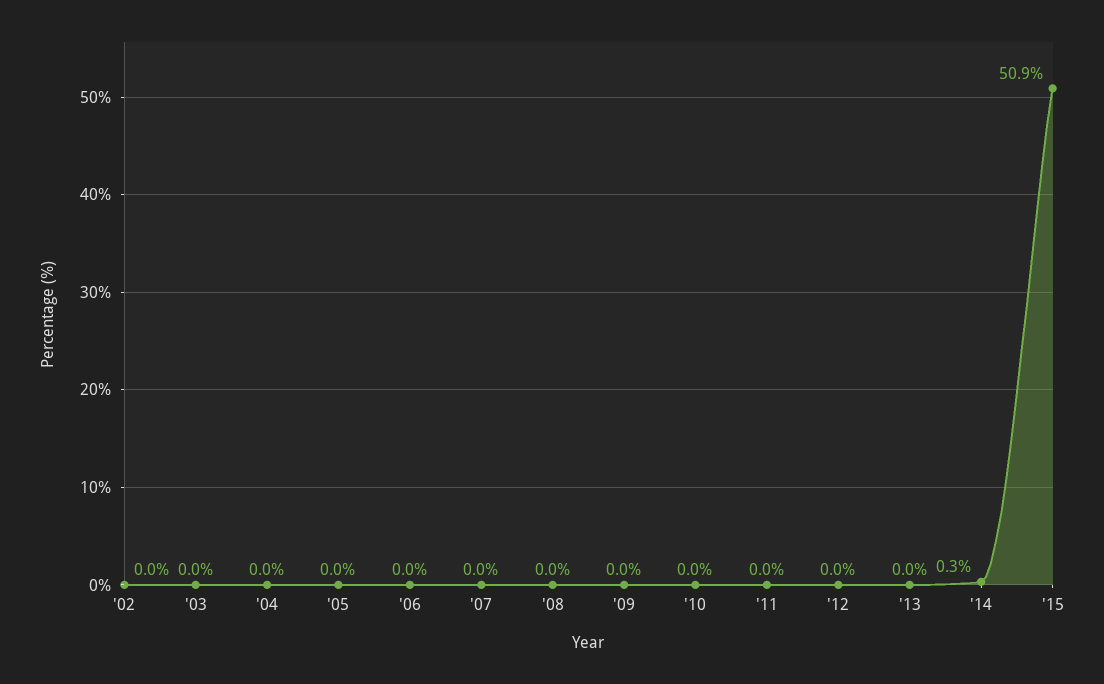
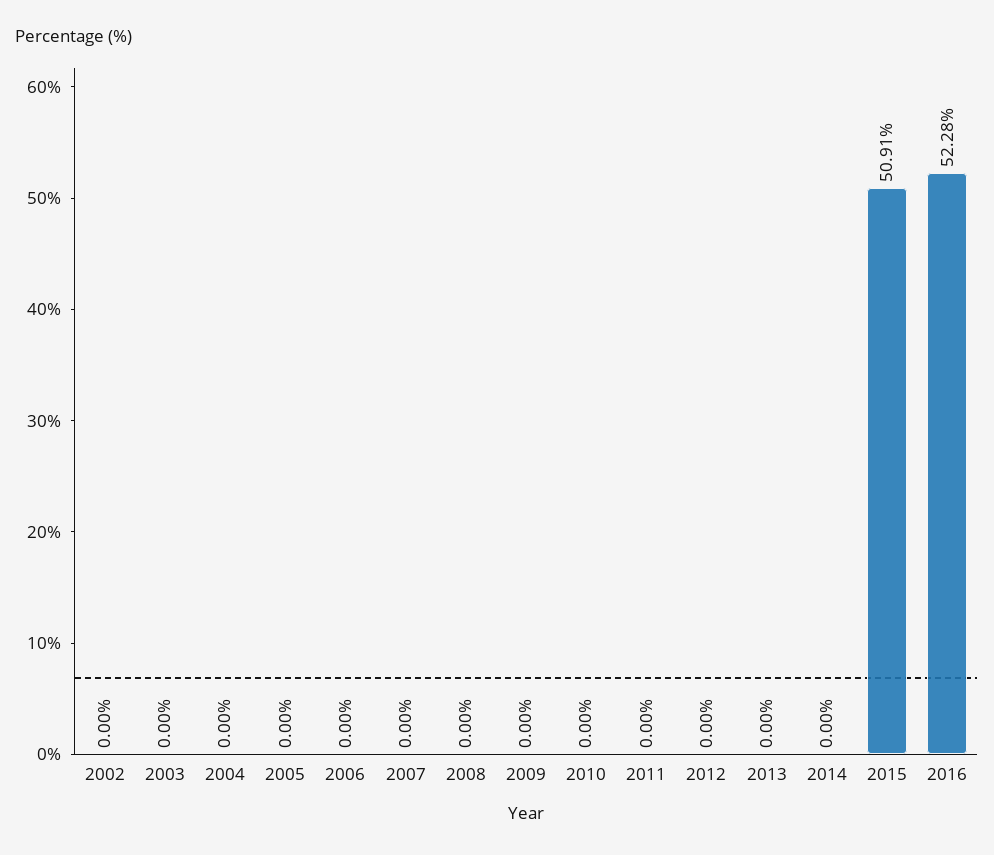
'14: 0.3 -> 0
2016: none -> 52.28

